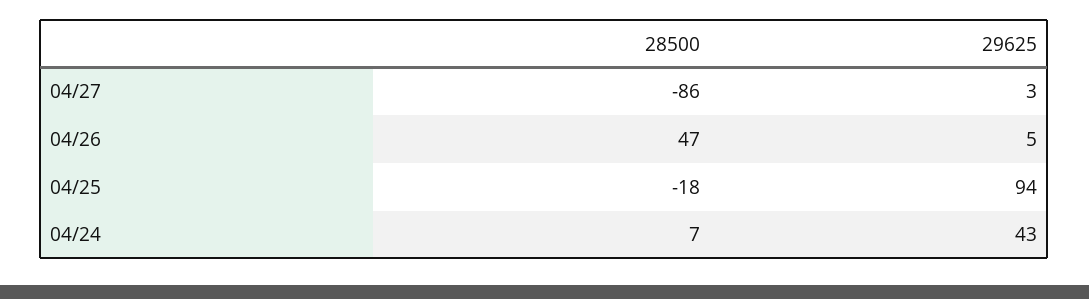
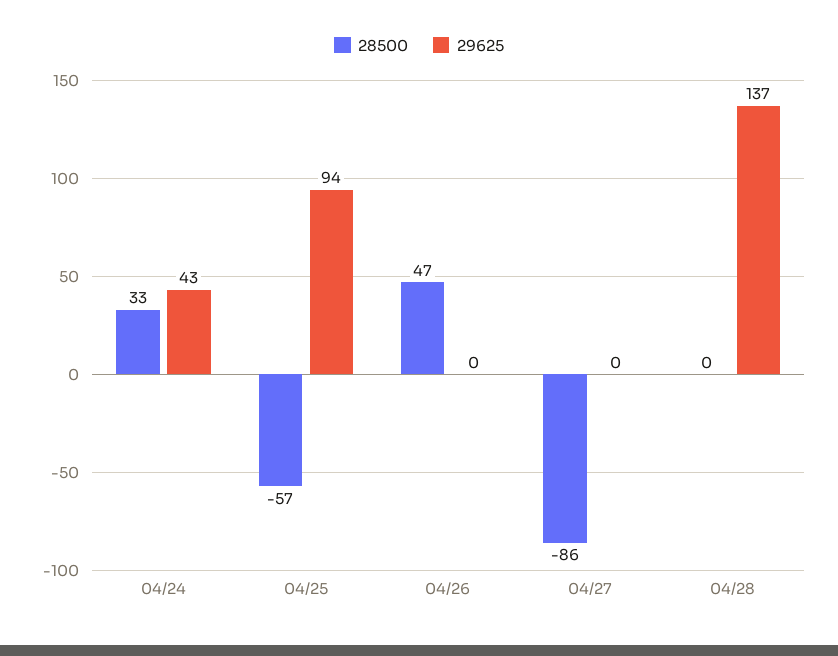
29625, 04/27: 3 -> 0
29625, 04/26: 5 -> 0
28500, 04/25: -18 -> -57
28500, 04/24: 7 -> 33
28500, 04/28: none -> 0
29625, 04/28: none -> 137

